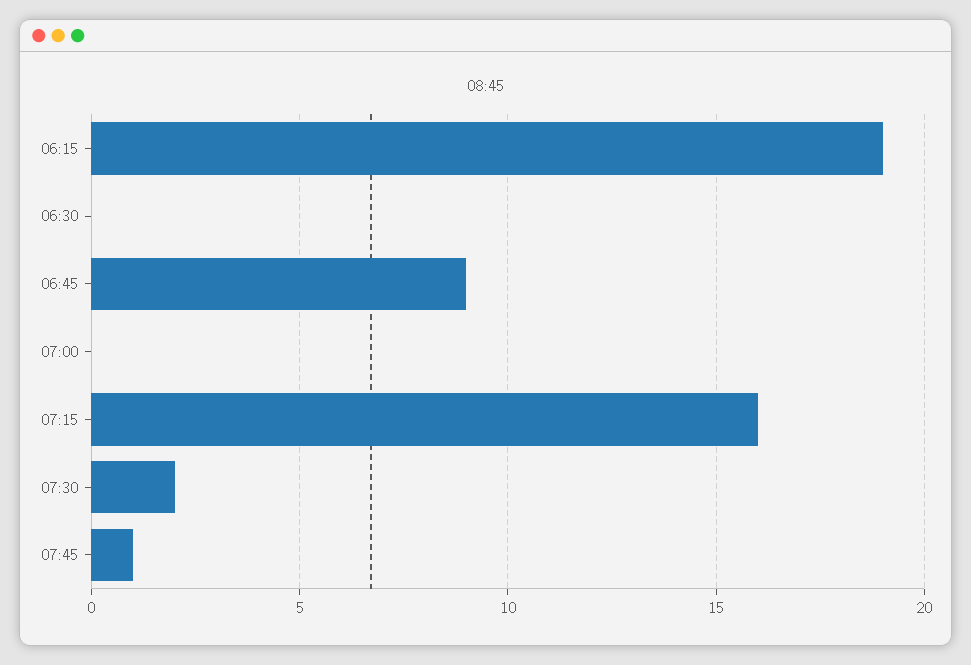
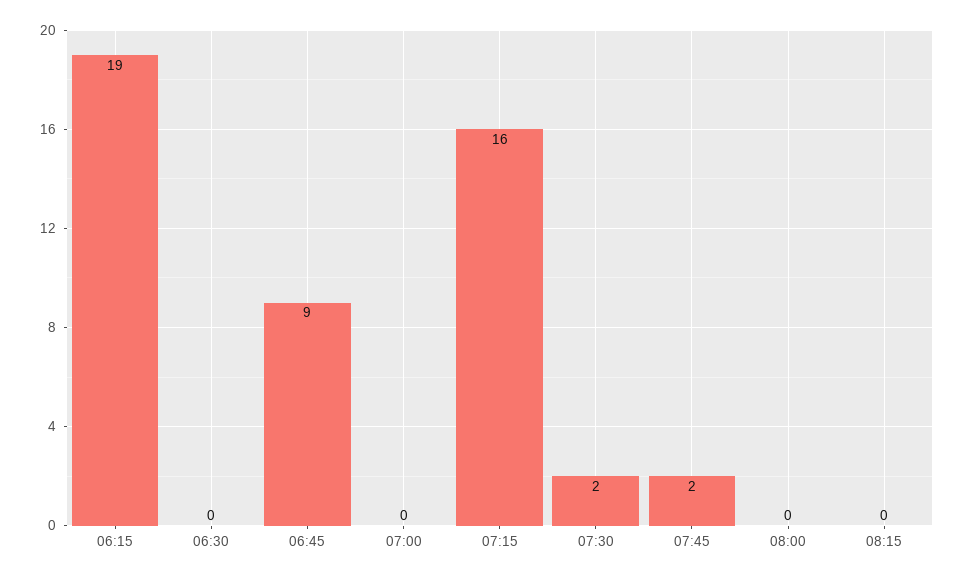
07:45: 1 -> 2
08:00: none -> 0
08:15: none -> 0

